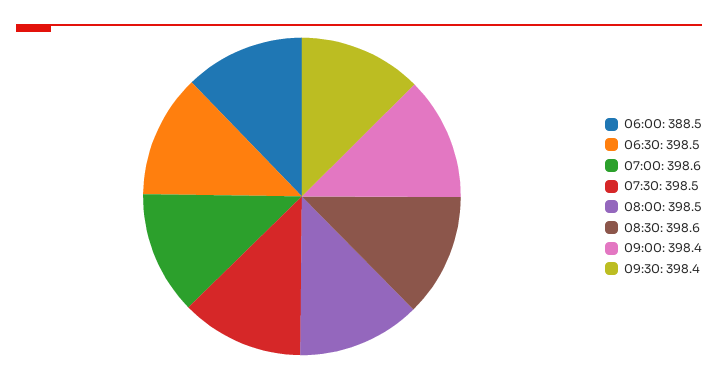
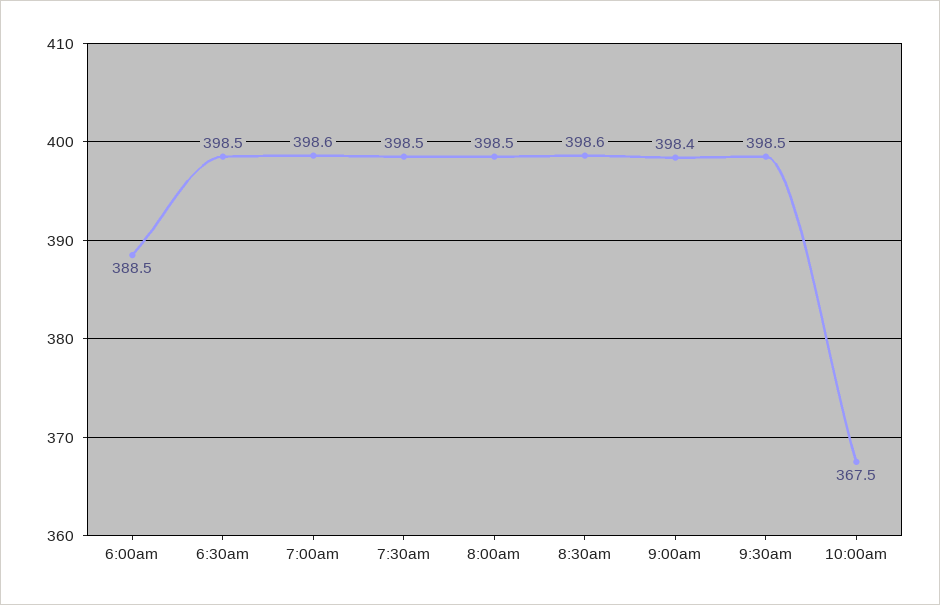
09:30: 398.4 -> 398.5
10:00am: none -> 367.5

